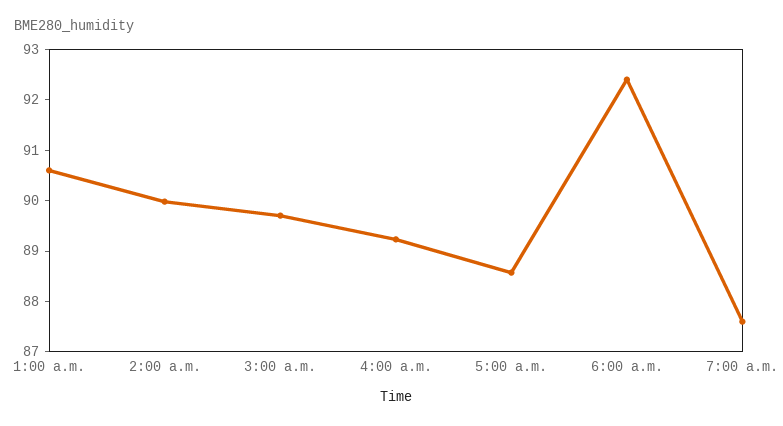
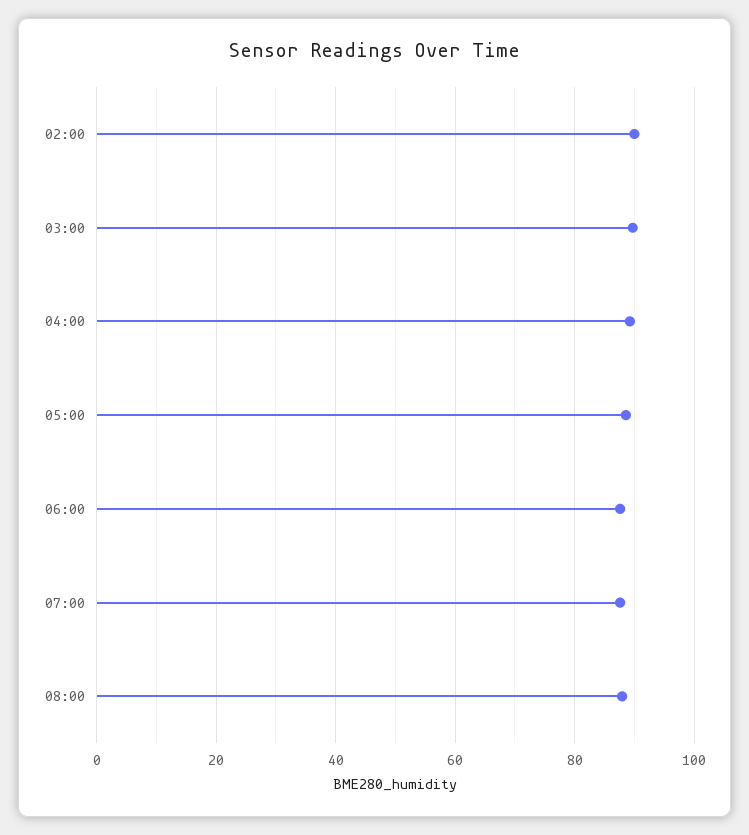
1:00 a.m.: 90.6 -> none
6:00 a.m.: 92.4 -> 88
08:00: none -> 88

